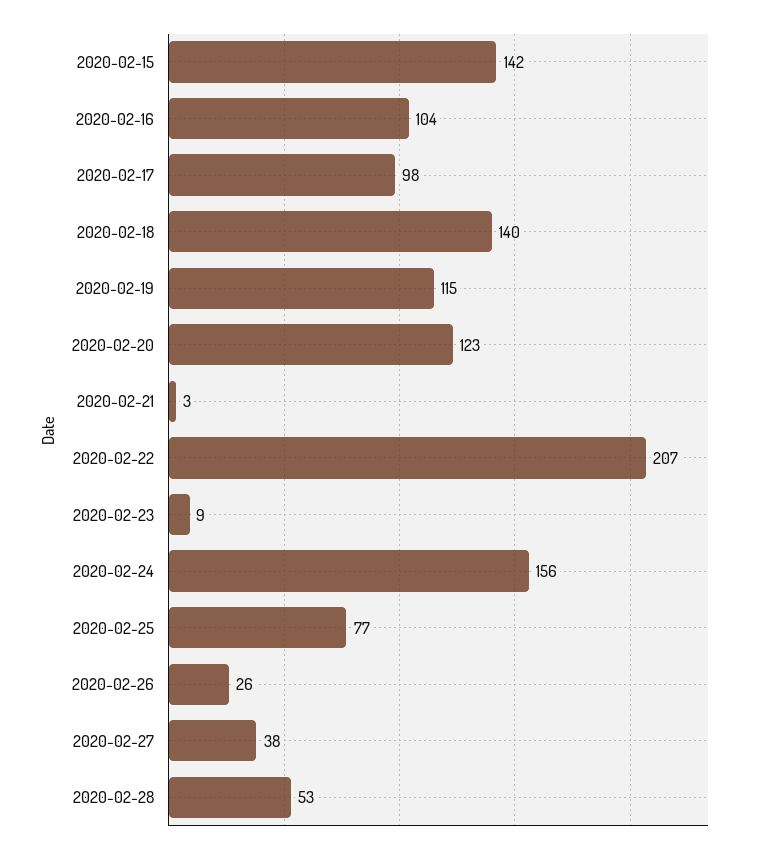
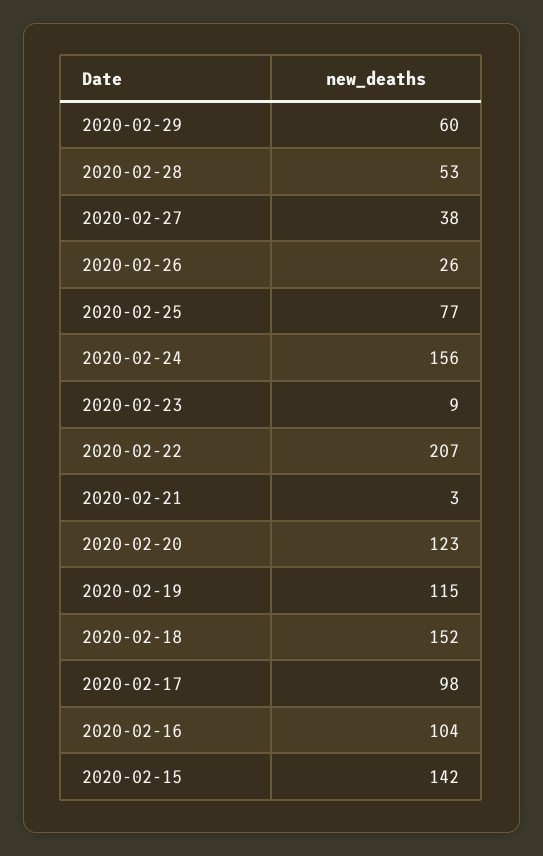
2020-02-18: 140 -> 152
2020-02-29: none -> 60

